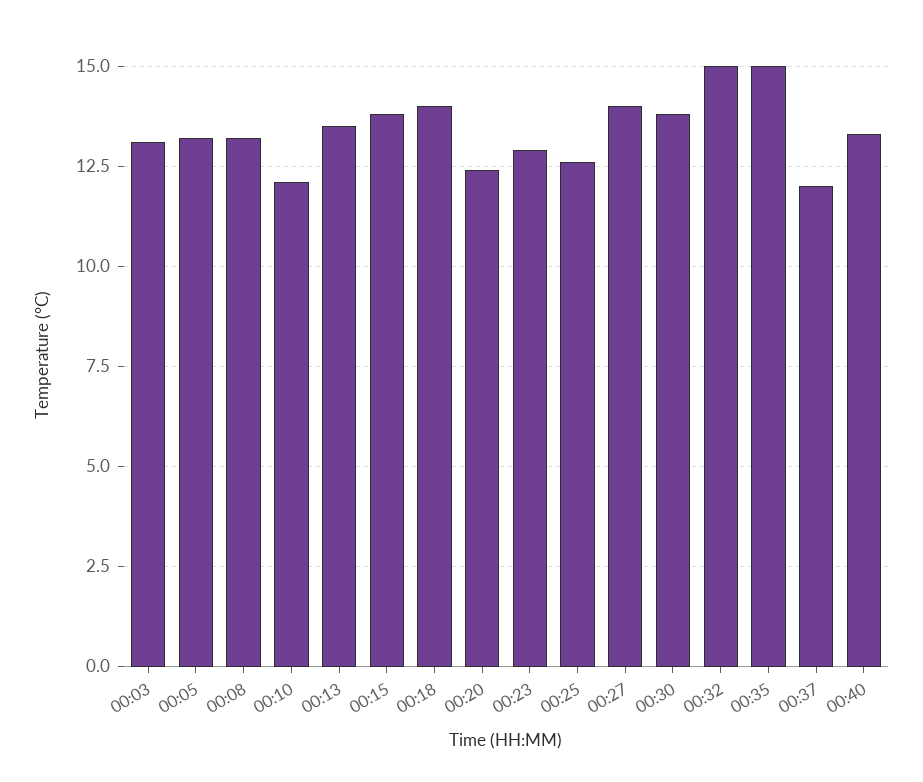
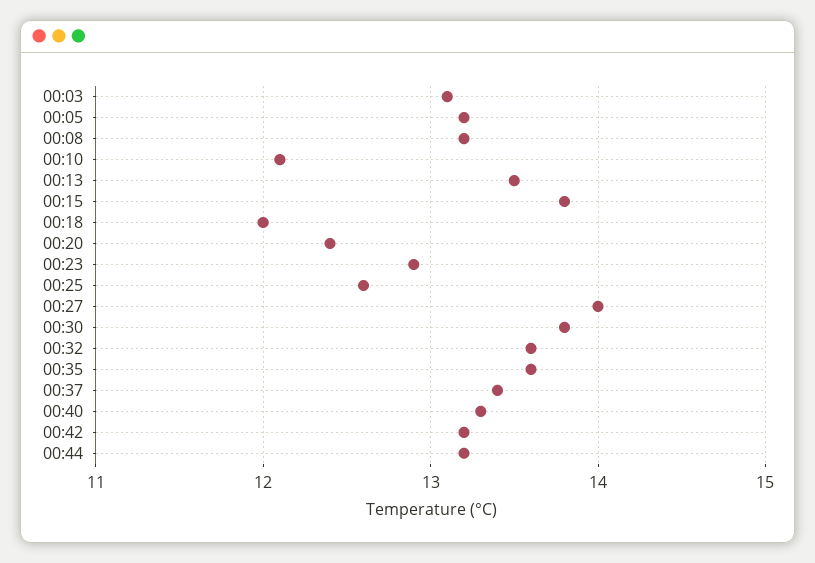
00:18: 14 -> 12
00:32: 15 -> 13.6
00:35: 15 -> 13.6
00:37: 12 -> 13.4
00:42: none -> 13.2
00:44: none -> 13.2

